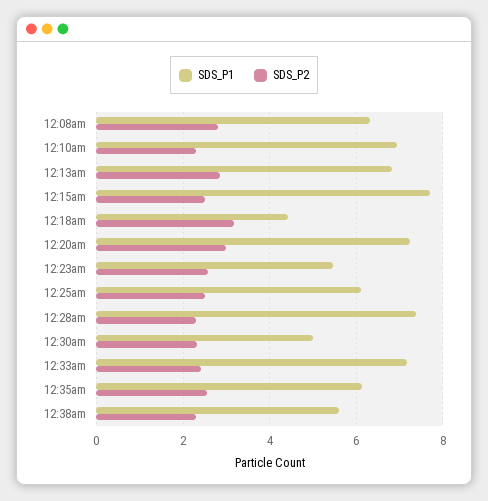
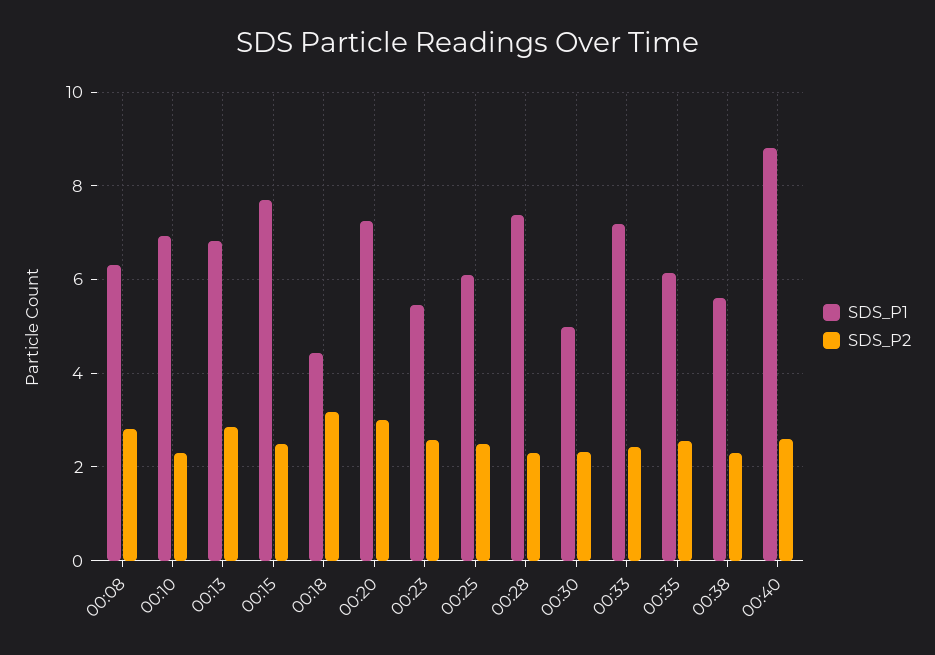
SDS_P1, 00:40: none -> 8.8
SDS_P2, 00:40: none -> 2.6

